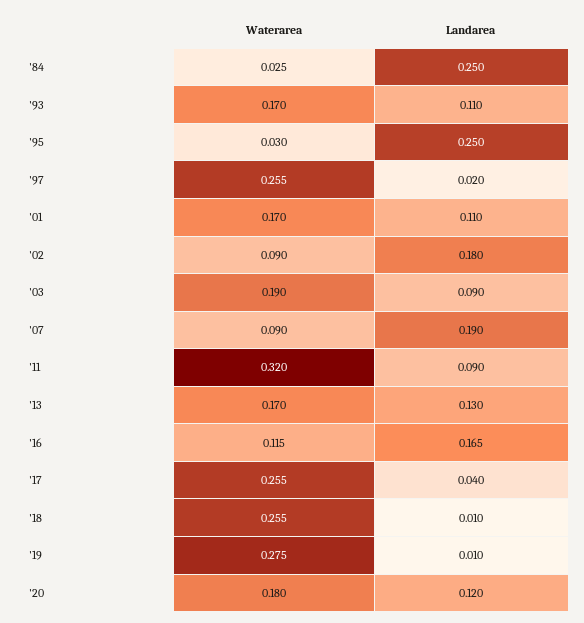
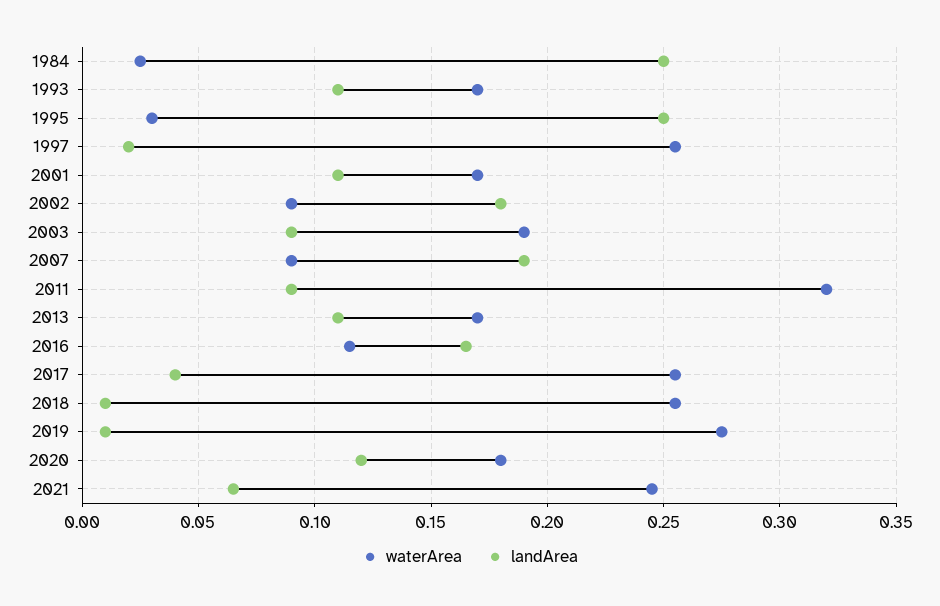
Landarea, '13: 0.13 -> 0.11
Waterarea, 2021: none -> 0.245
Landarea, 2021: none -> 0.065

